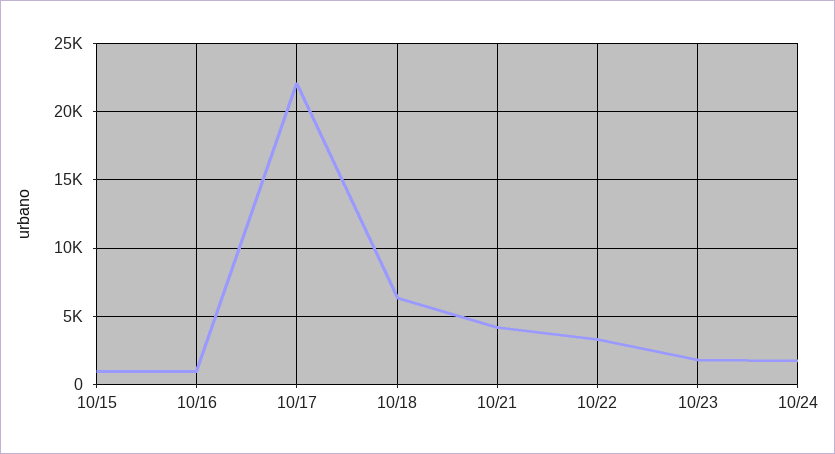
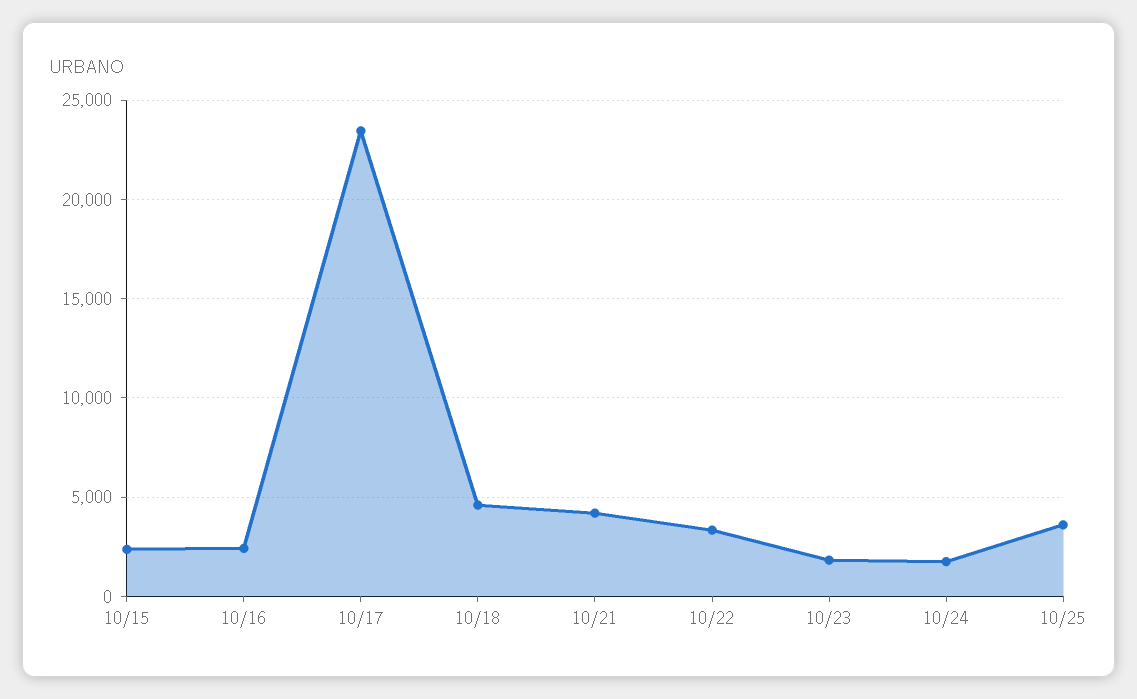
10/15: 1000 -> 2500
10/16: 1000 -> 2500
10/17: 22000 -> 23500
10/18: 6500 -> 4500
10/25: none -> 3500

